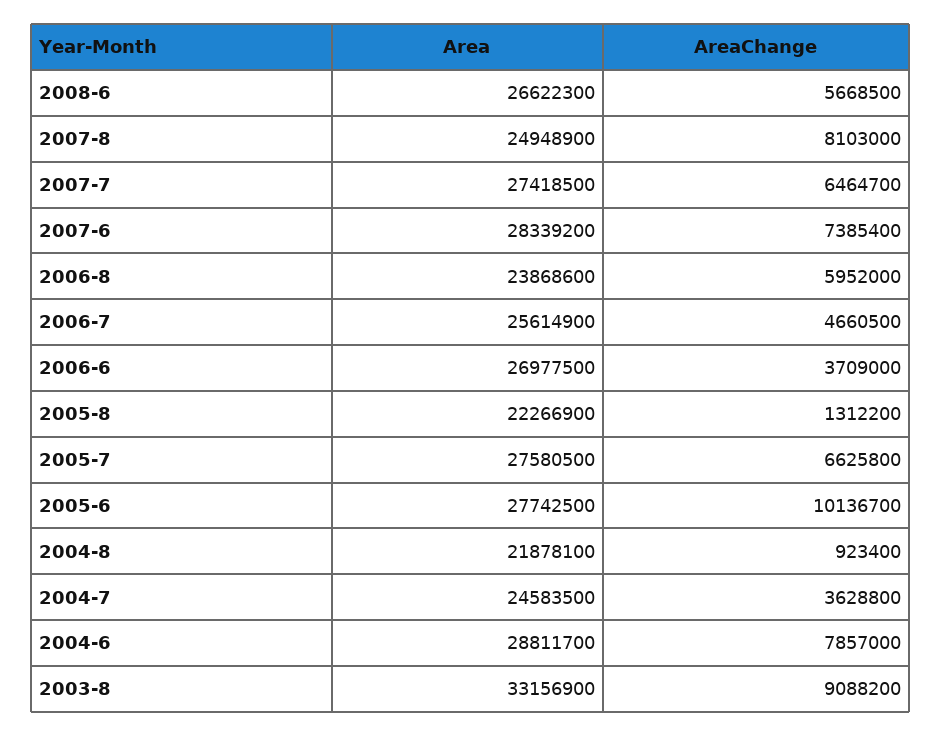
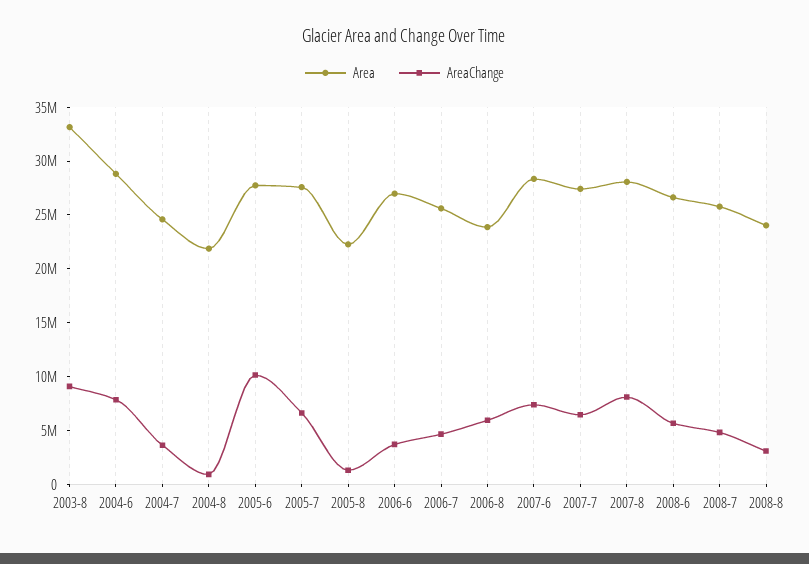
Area, 2007-8: 24948900 -> 28000000
Area, 2008-7: none -> 26000000
AreaChange, 2008-7: none -> 5000000
Area, 2008-8: none -> 24000000
AreaChange, 2008-8: none -> 3000000

